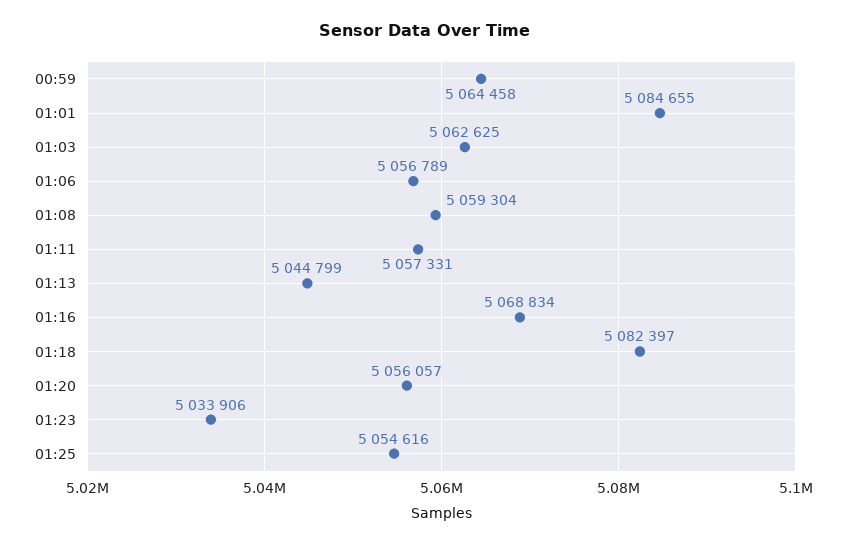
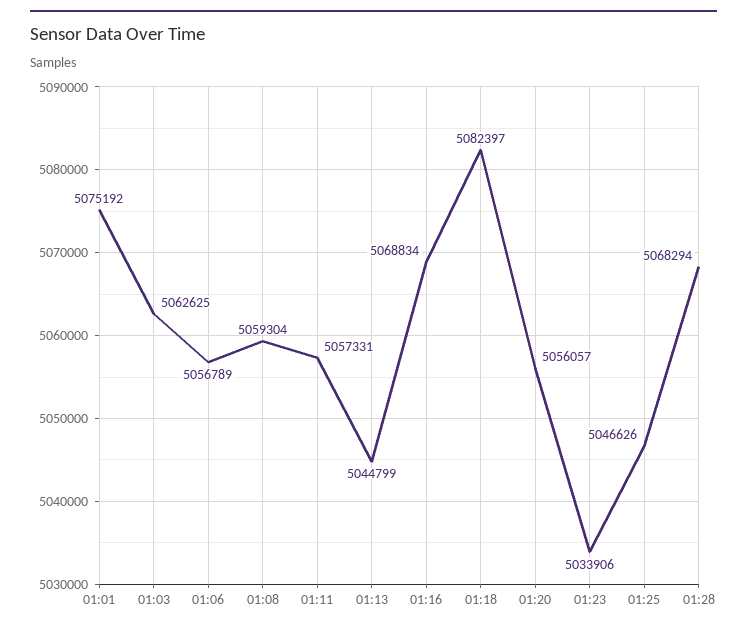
00:59: 5064458 -> none
01:01: 5084655 -> 5075192
01:25: 5054616 -> 5046626
01:28: none -> 5068294

